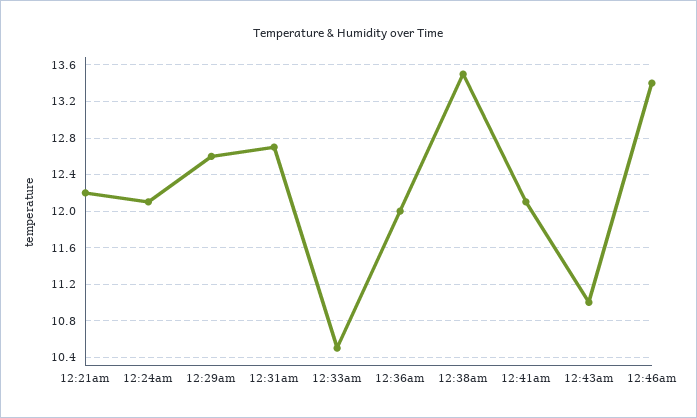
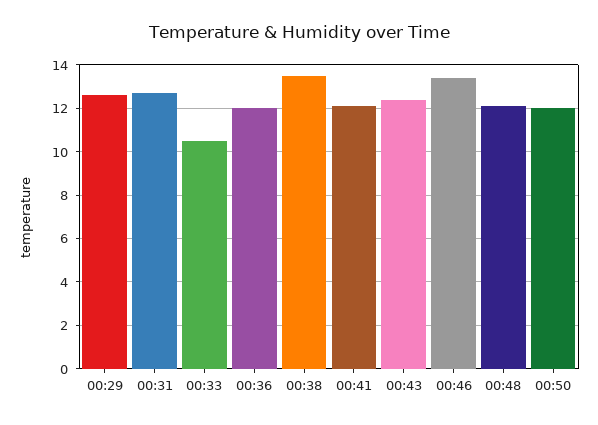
12:21am: 12.2 -> none
12:24am: 12.1 -> none
12:43am: 11 -> 12.5
00:48: none -> 12
00:50: none -> 12

